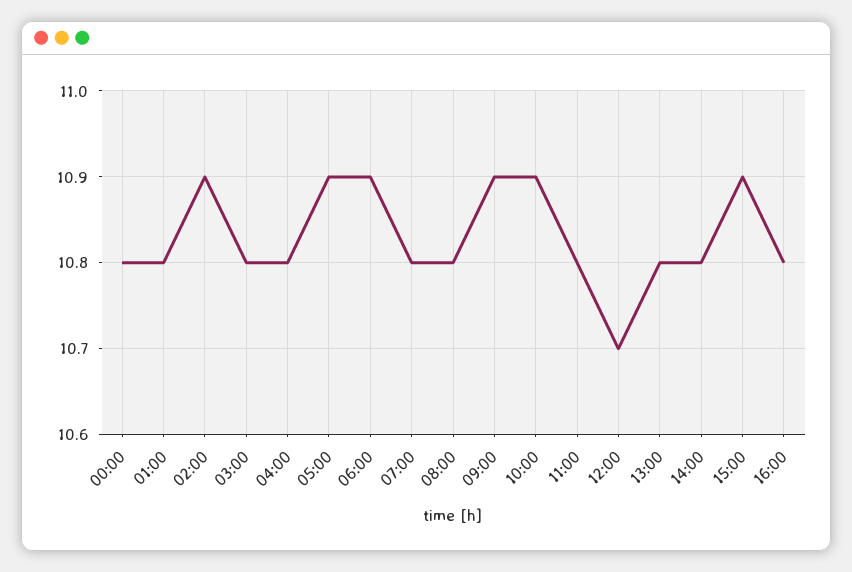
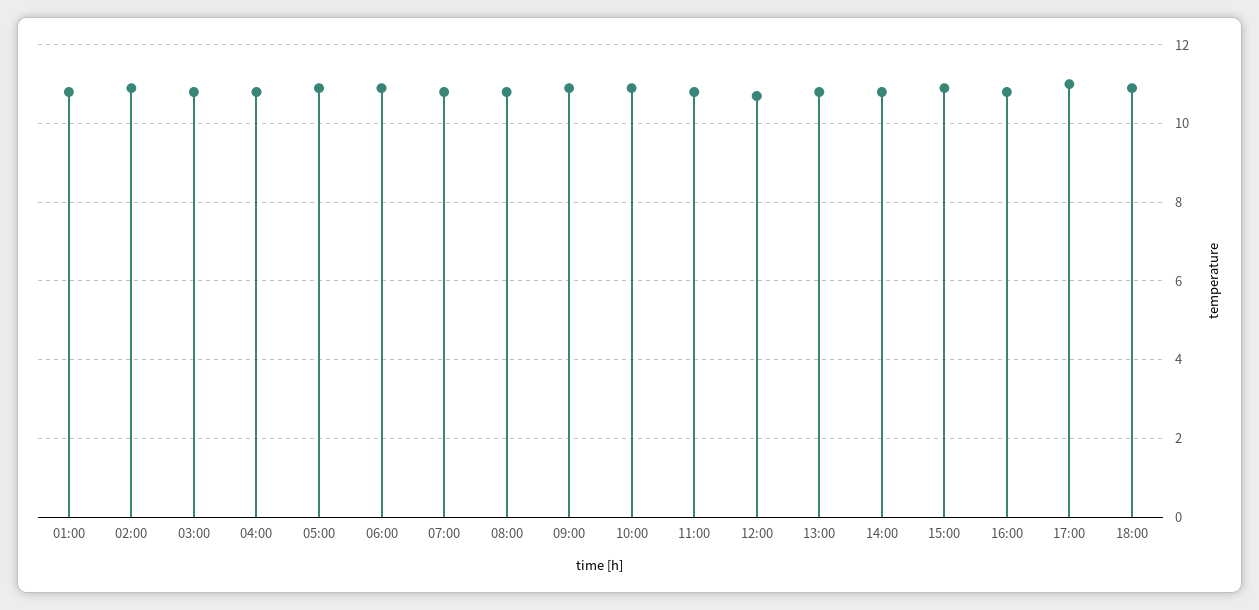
00:00: 10.8 -> none
17:00: none -> 11
18:00: none -> 11

